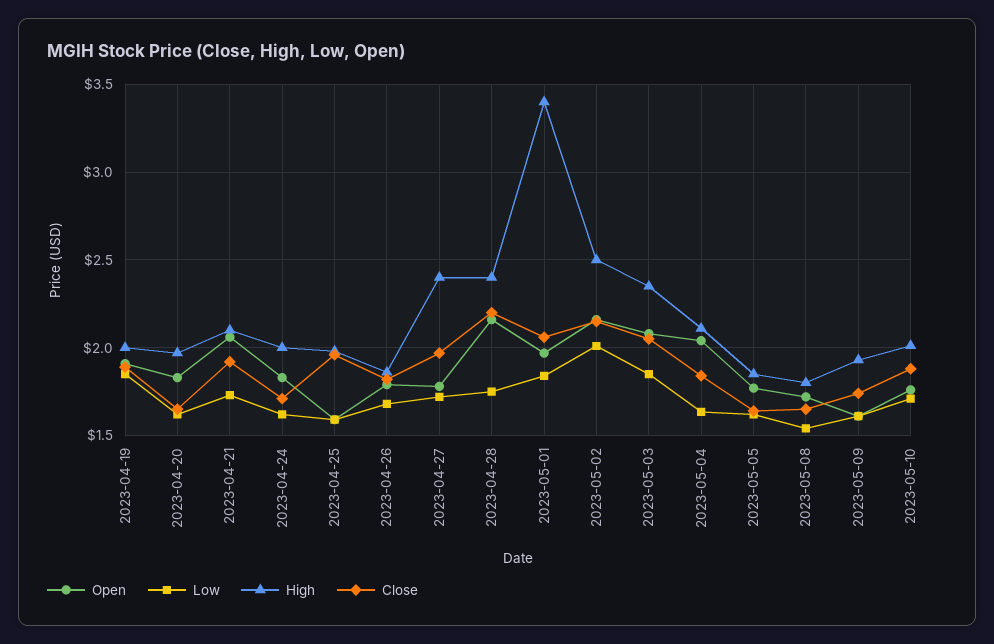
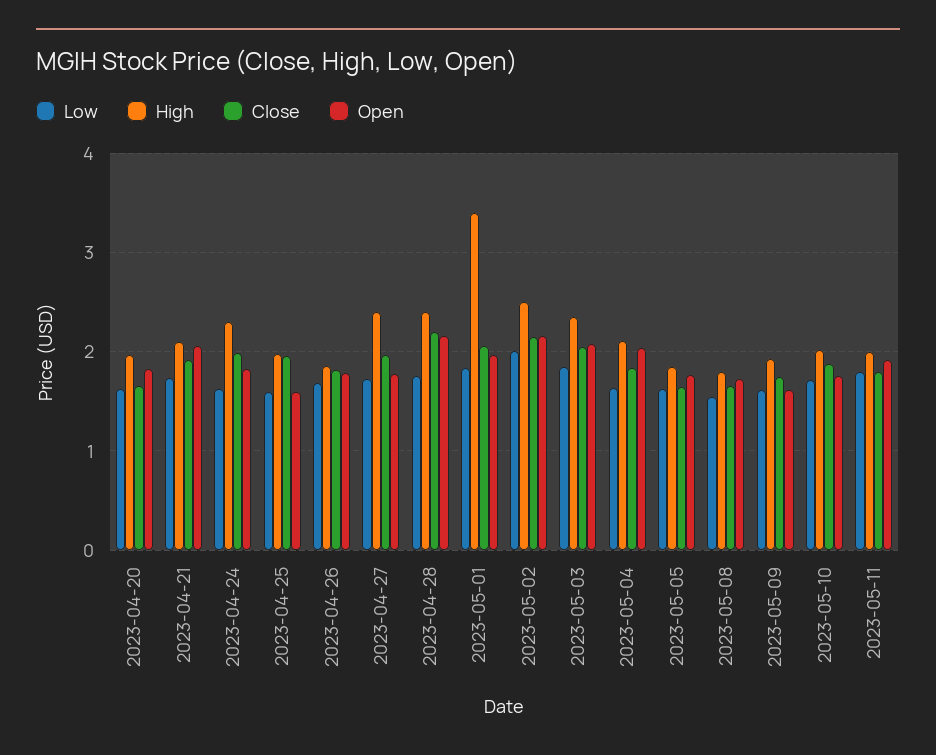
Open, 2023-04-19: 1.9 -> none
Low, 2023-04-19: 1.85 -> none
High, 2023-04-19: 2 -> none
Close, 2023-04-19: 1.9 -> none
High, 2023-04-24: 2 -> 2.3
Close, 2023-04-24: 1.7 -> 2
Low, 2023-05-11: none -> 1.8
High, 2023-05-11: none -> 2
Close, 2023-05-11: none -> 1.8
Open, 2023-05-11: none -> 1.9

